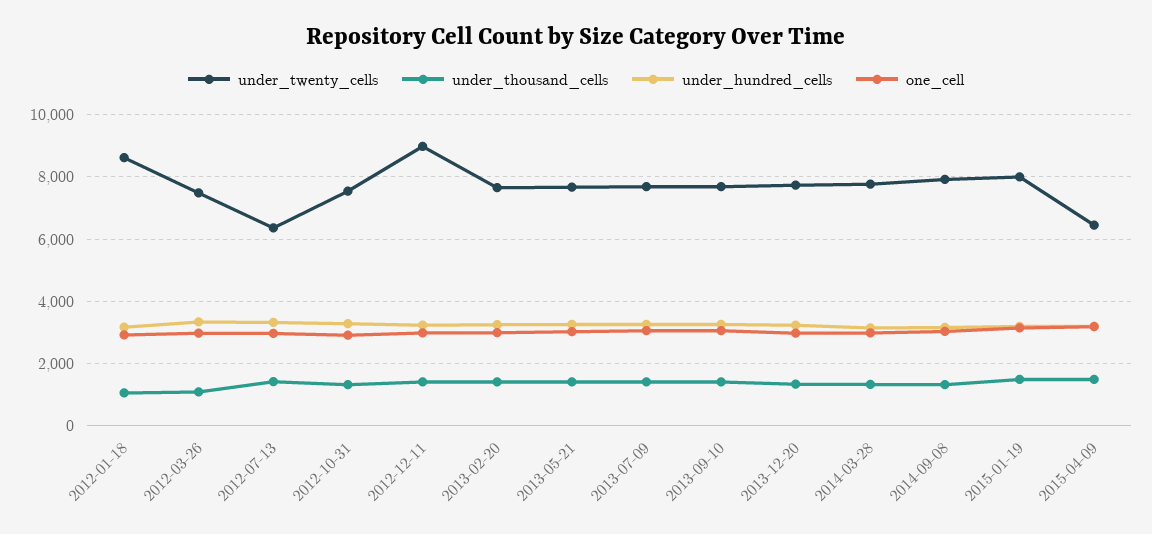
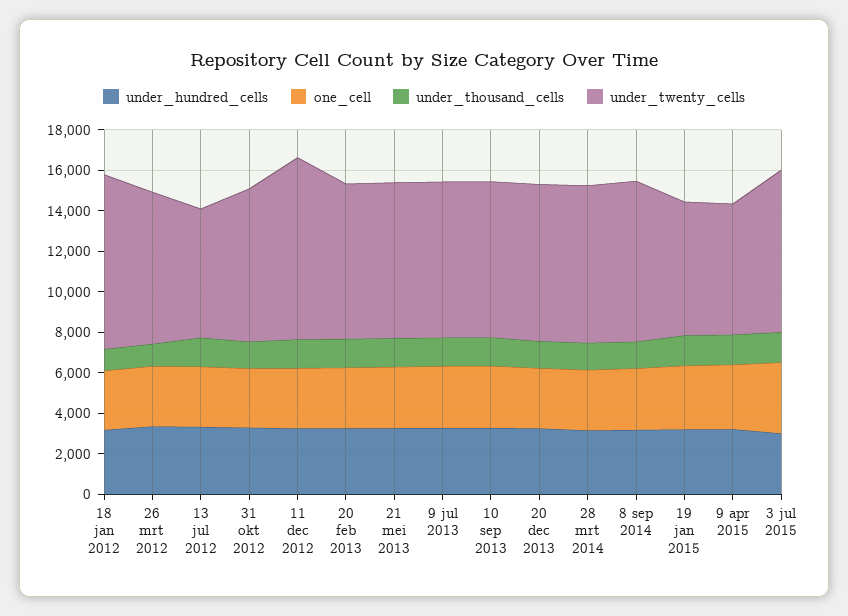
under_twenty_cells, 2015-01-19: 8000 -> 6500
under_hundred_cells, 3 jul 2015: none -> 3000
one_cell, 3 jul 2015: none -> 3500
under_thousand_cells, 3 jul 2015: none -> 1500
under_twenty_cells, 3 jul 2015: none -> 8000

